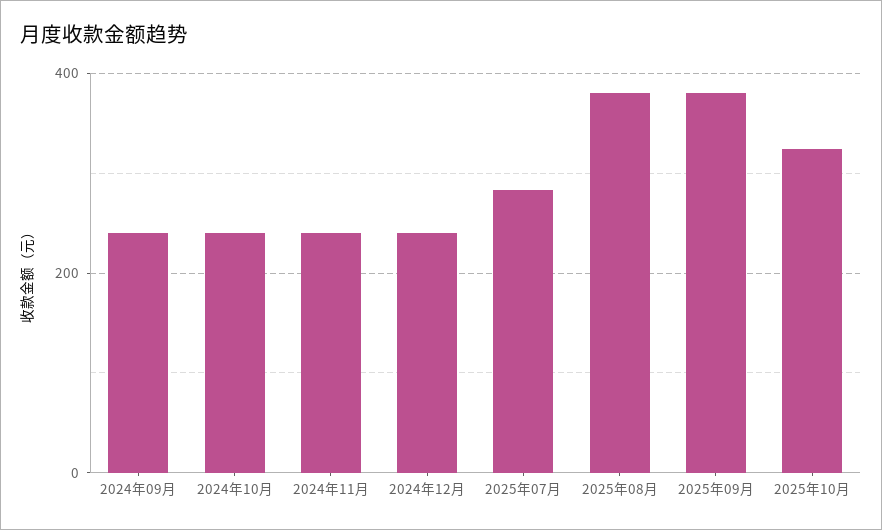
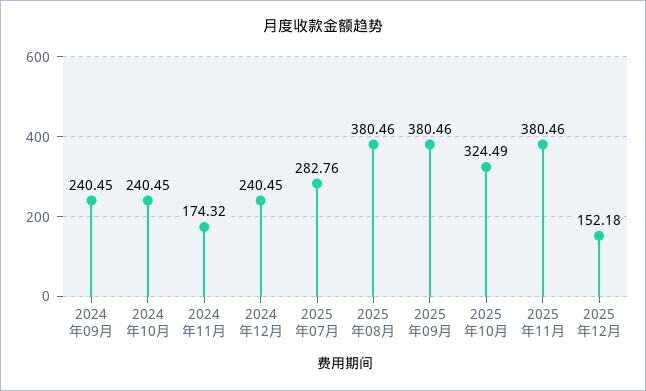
2024年11月: 240 -> 174.32
2025年11月: none -> 380.46
2025年12月: none -> 152.18

